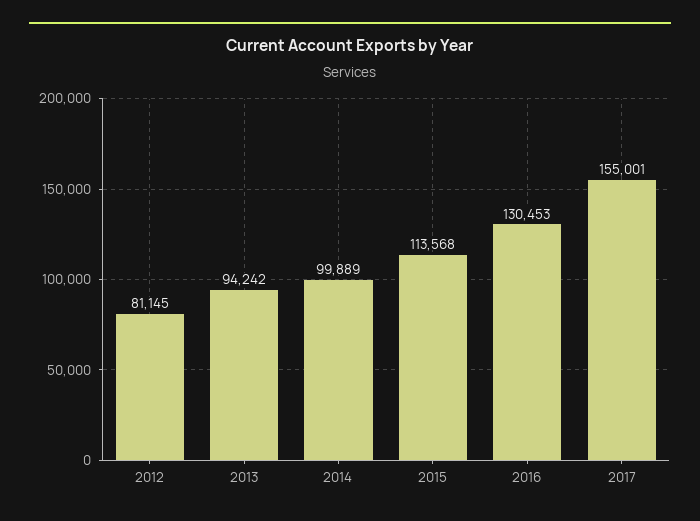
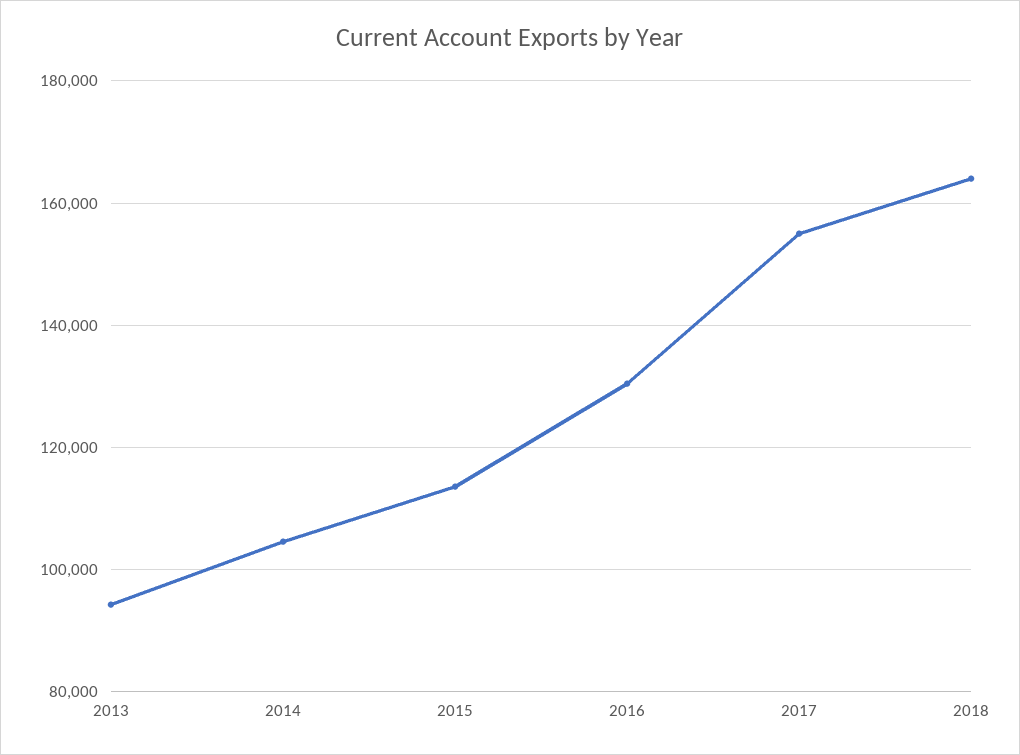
2012: 81145 -> none
2014: 99889 -> 104000
2018: none -> 164000

